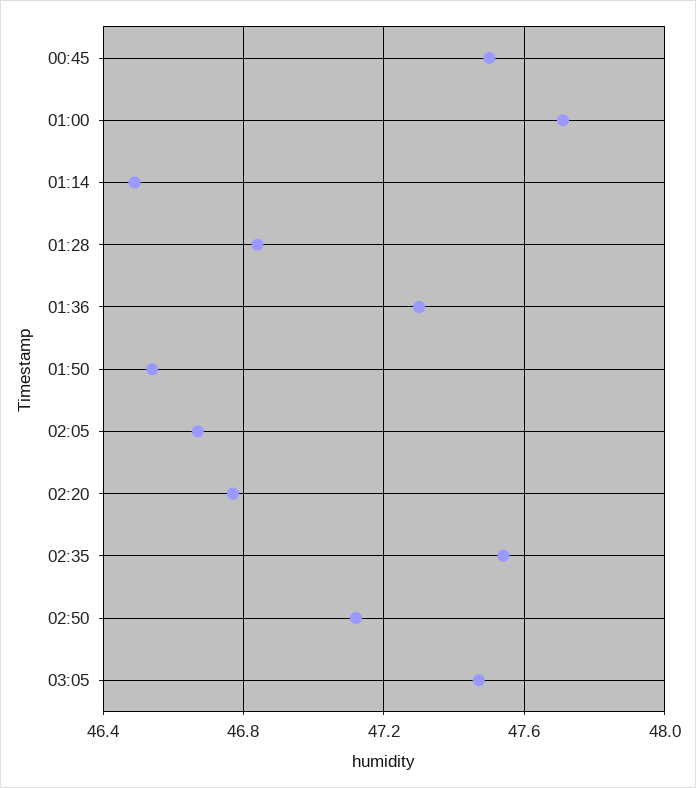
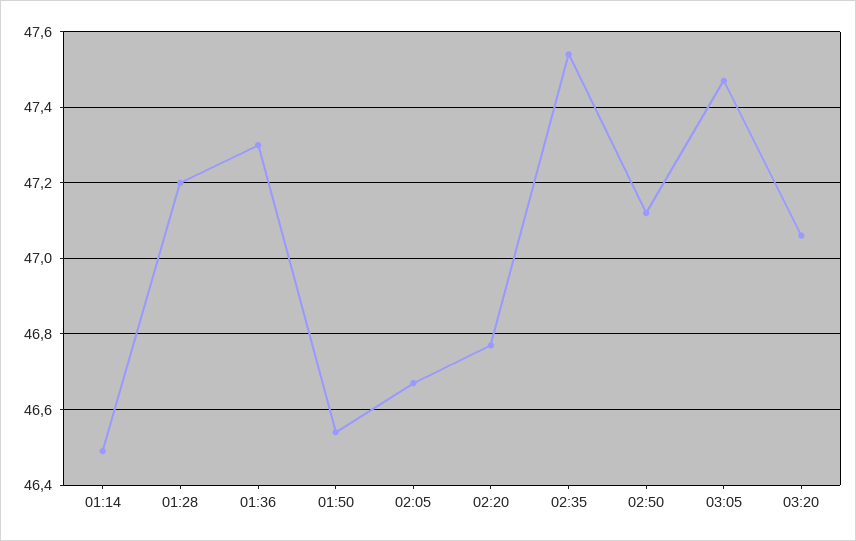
00:45: 47.5 -> none
01:00: 47.7 -> none
01:28: 46.85 -> 47.2
03:20: none -> 47.05

